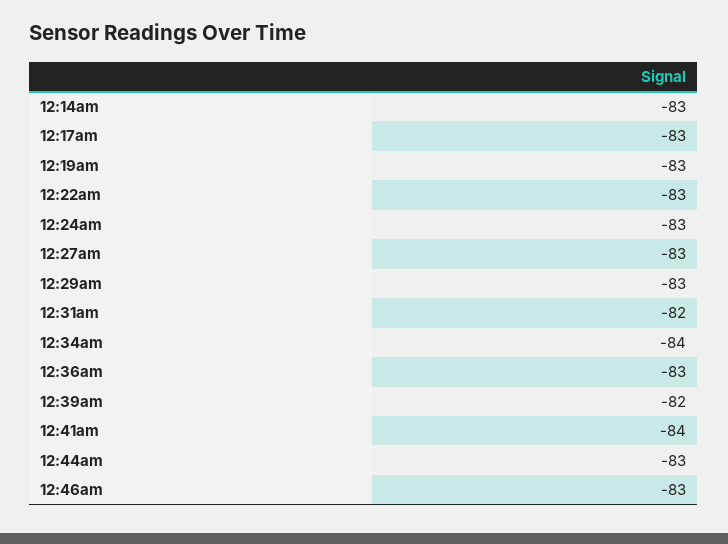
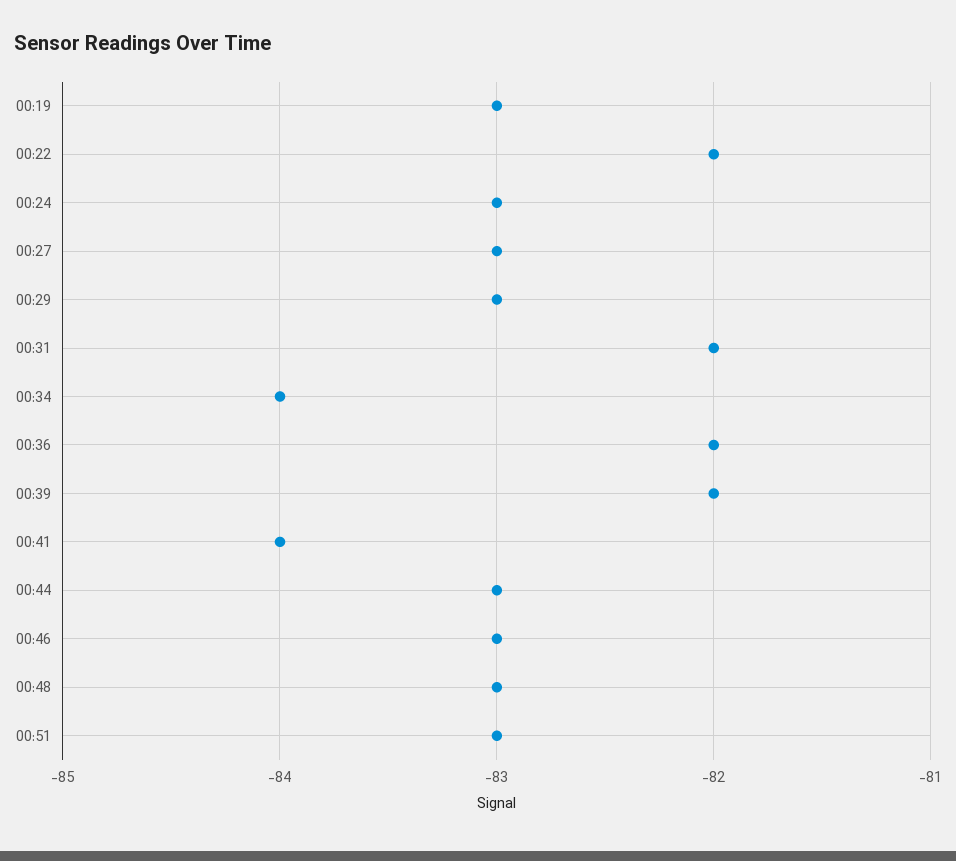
12:14am: -83 -> none
12:17am: -83 -> none
12:22am: -83 -> -82
12:36am: -83 -> -82
00:48: none -> -83
00:51: none -> -83

